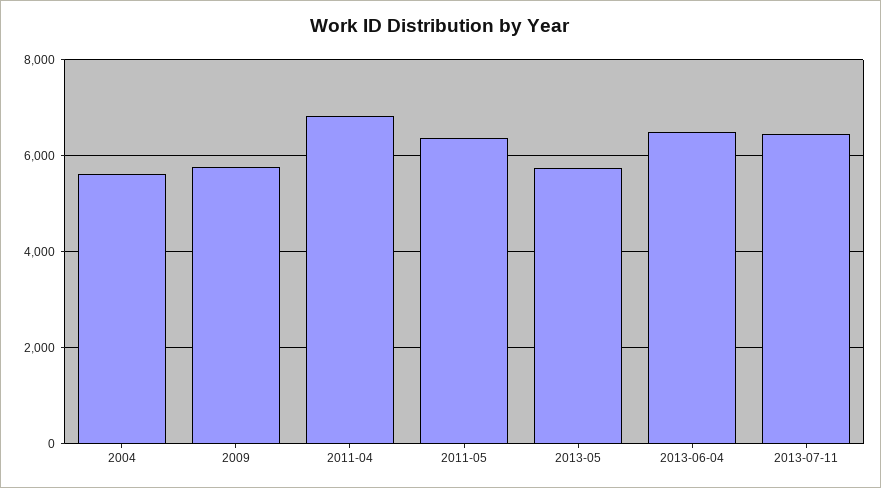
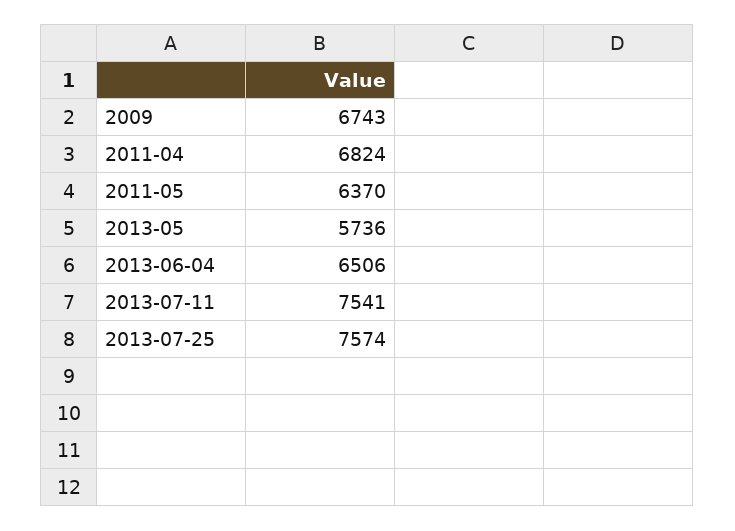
2004: 5600 -> none
2009: 5800 -> 6743
2013-07-11: 6400 -> 7541
2013-07-25: none -> 7574

